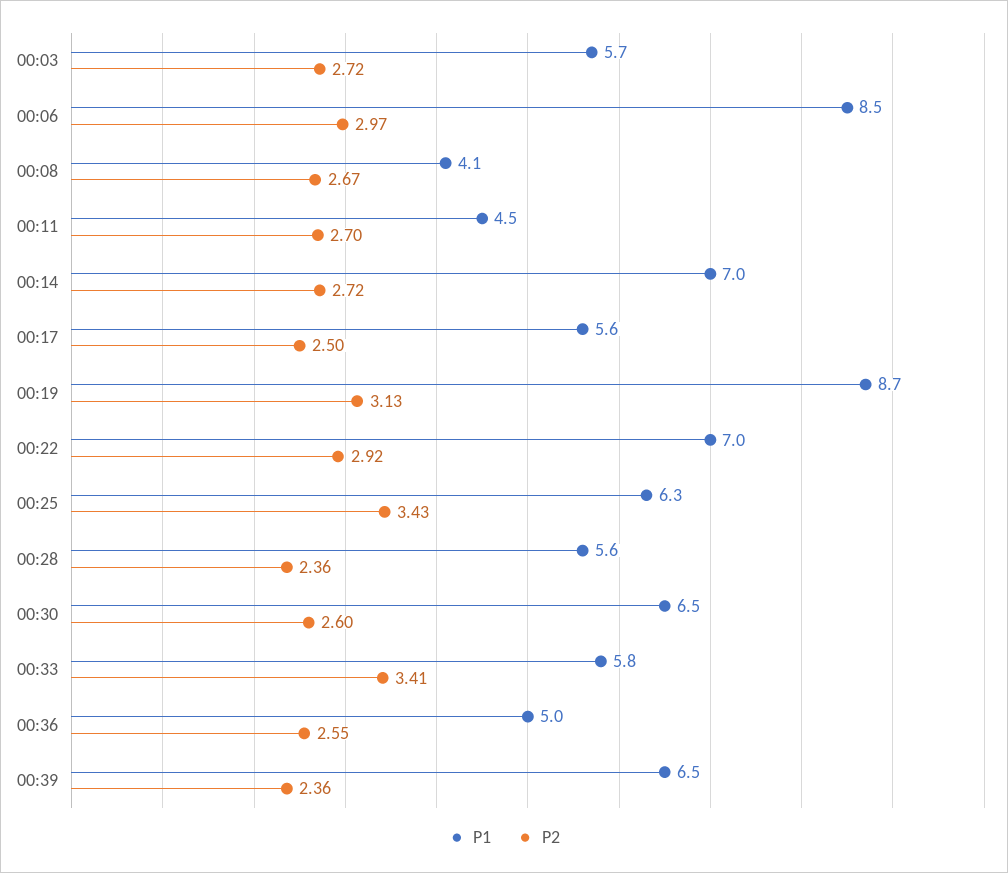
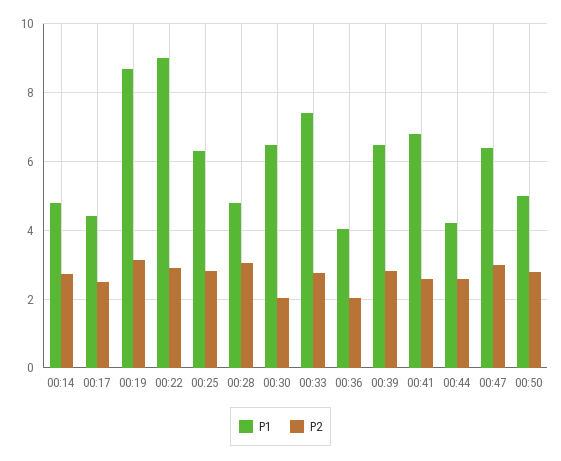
P1, 00:03: 5.7 -> none
P2, 00:03: 2.72 -> none
P1, 00:06: 8.5 -> none
P2, 00:06: 2.97 -> none
P1, 00:08: 4.1 -> none
P2, 00:08: 2.67 -> none
P1, 00:11: 4.5 -> none
P2, 00:11: 2.7 -> none
P1, 00:14: 7 -> 4.8
P1, 00:17: 5.6 -> 4.4
P1, 00:22: 7 -> 9
P2, 00:25: 3.43 -> 2.8
P1, 00:28: 5.6 -> 4.8
P2, 00:28: 2.36 -> 3
P2, 00:30: 2.6 -> 2
P1, 00:33: 5.8 -> 7.4
P2, 00:33: 3.41 -> 2.8
P1, 00:36: 5 -> 4
P2, 00:36: 2.55 -> 2
P2, 00:39: 2.36 -> 2.8
P1, 00:41: none -> 6.8
P2, 00:41: none -> 2.6
P1, 00:44: none -> 4.2
P2, 00:44: none -> 2.6
P1, 00:47: none -> 6.4
P2, 00:47: none -> 3
P1, 00:50: none -> 5
P2, 00:50: none -> 2.8

